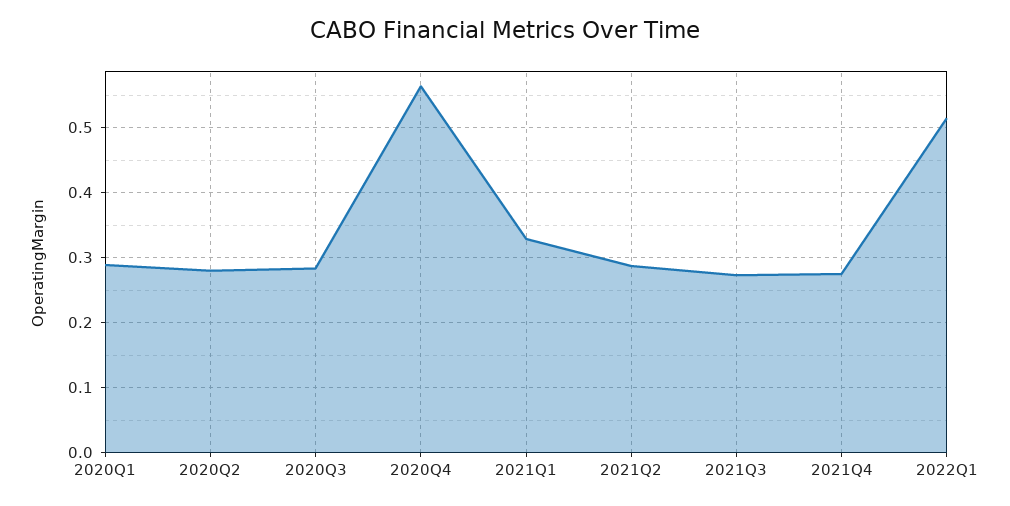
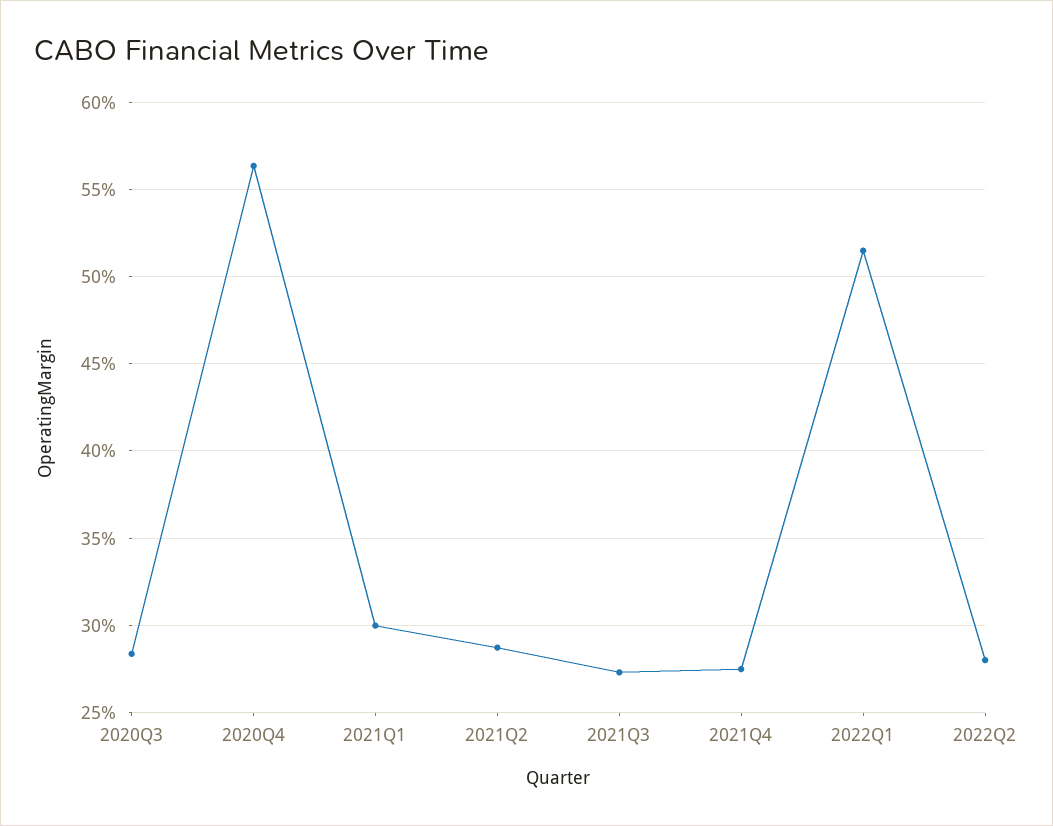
2020Q1: 0.29 -> none
2020Q2: 0.28 -> none
2021Q1: 0.33 -> 0.3
2022Q2: none -> 0.28

